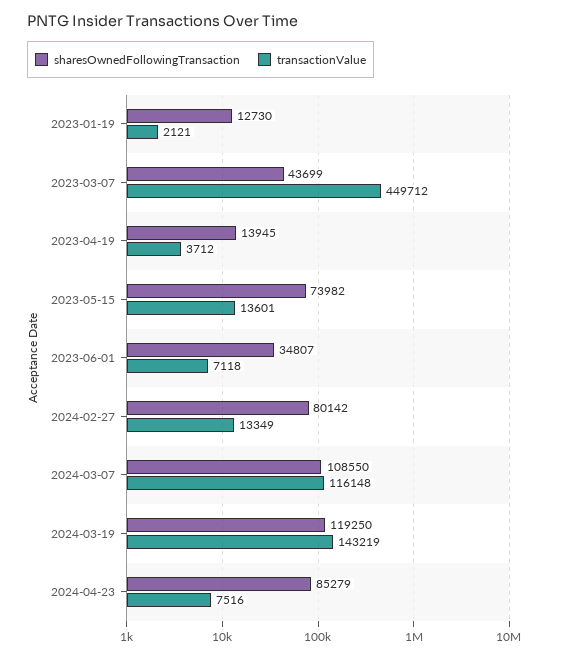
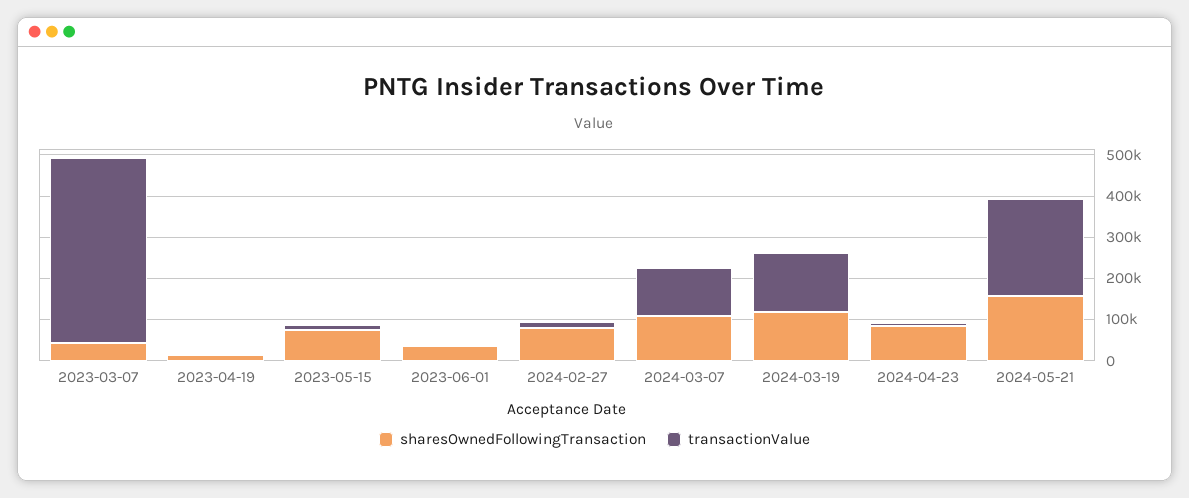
sharesOwnedFollowingTransaction, 2023-01-19: 12730 -> none
transactionValue, 2023-01-19: 2121 -> none
sharesOwnedFollowingTransaction, 2024-05-21: none -> 160000
transactionValue, 2024-05-21: none -> 240000

